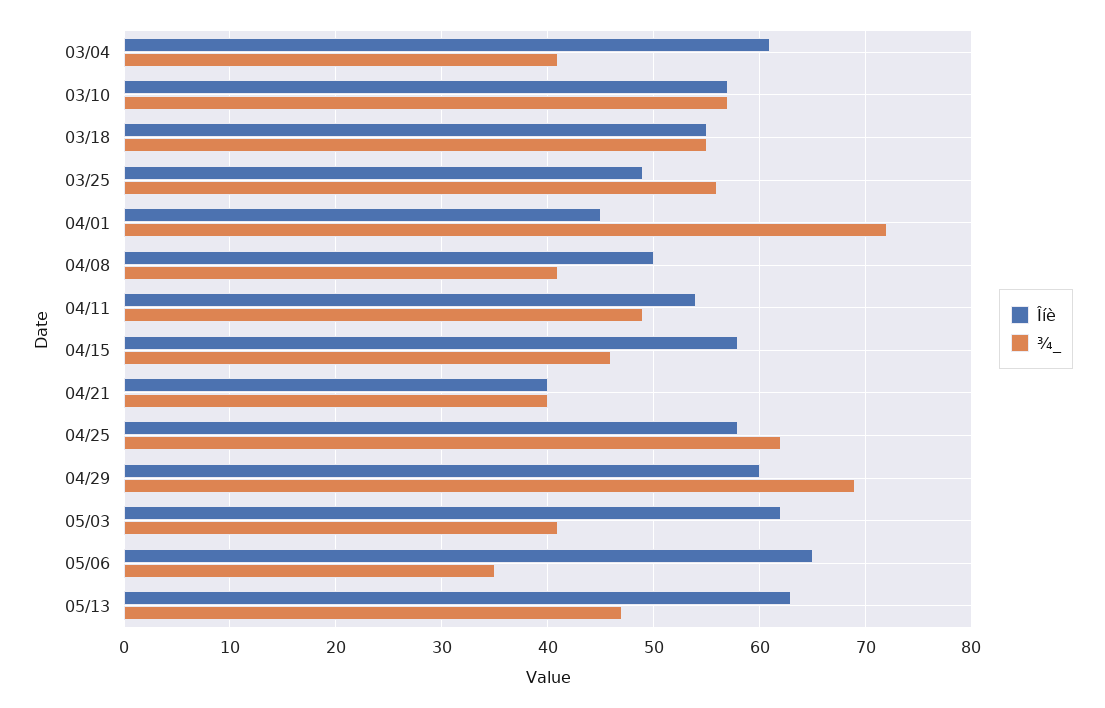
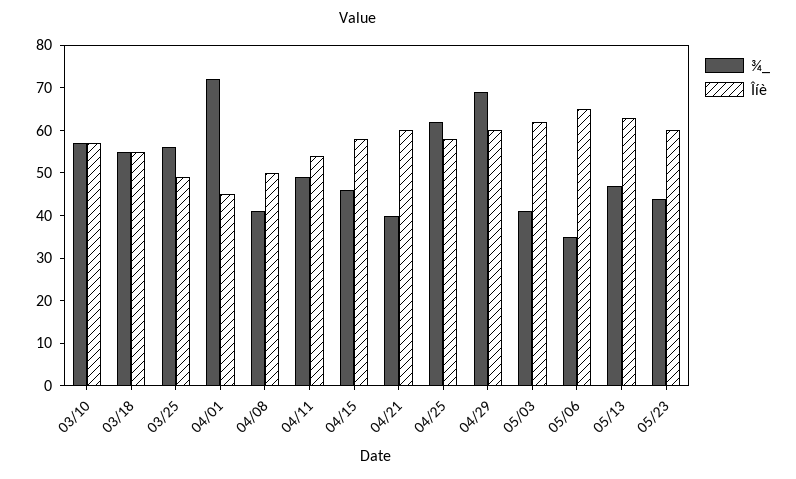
Îíè, 03/04: 61 -> none
¾_, 03/04: 41 -> none
Îíè, 04/21: 40 -> 60
¾_, 05/23: none -> 45
Îíè, 05/23: none -> 60

